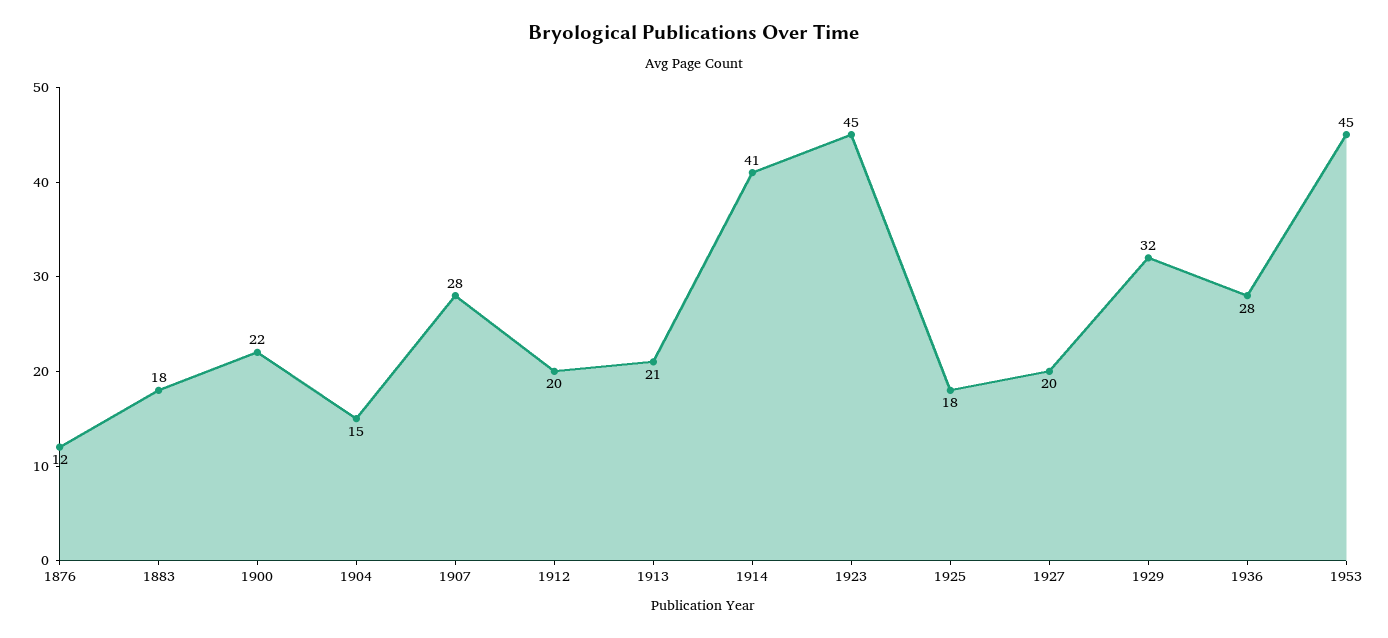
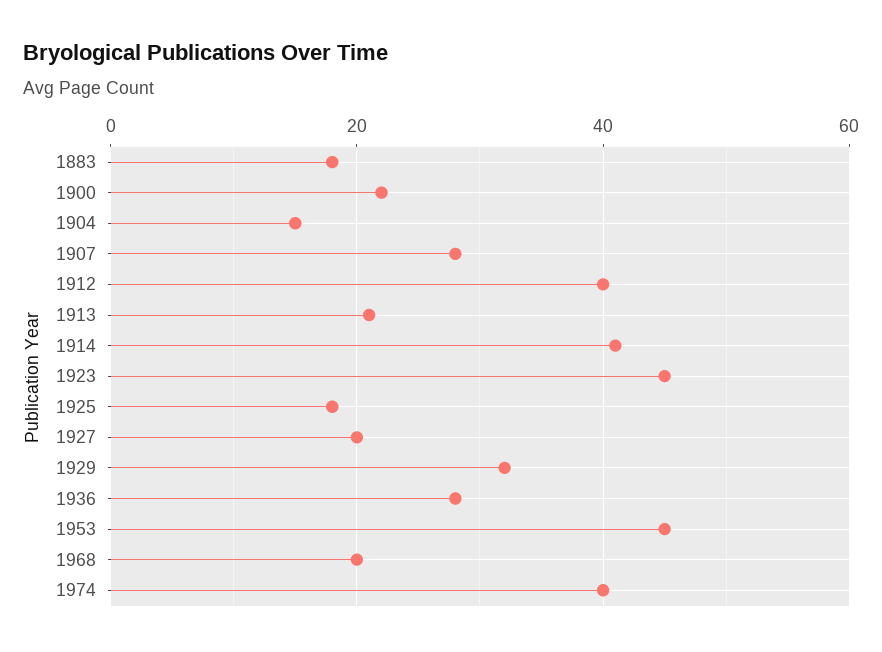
1876: 12 -> none
1912: 20 -> 40
1968: none -> 20
1974: none -> 40

